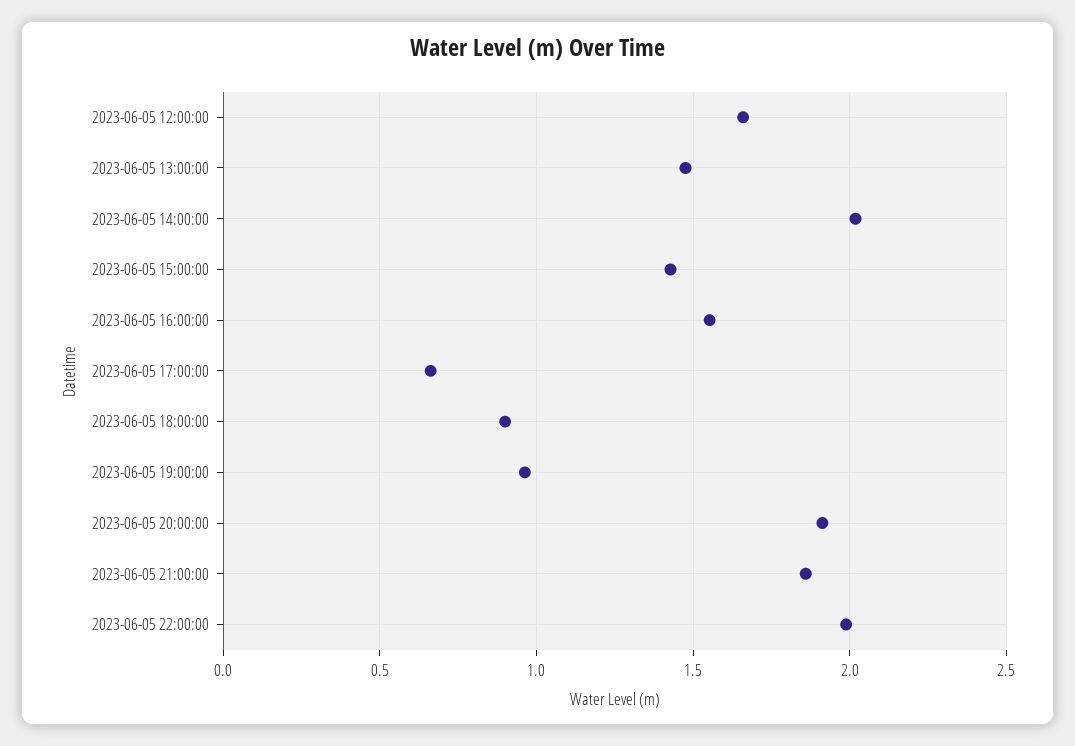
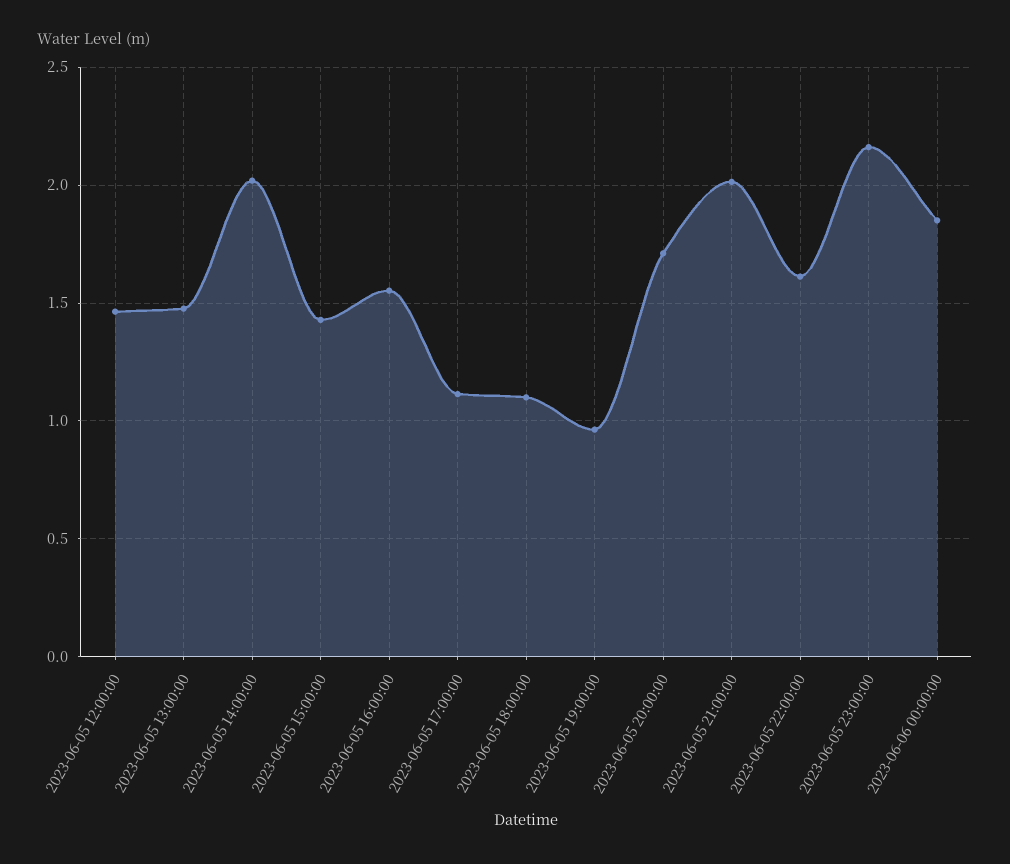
2023-06-05 12:00:00: 1.65 -> 1.45
2023-06-05 17:00:00: 0.65 -> 1.1
2023-06-05 18:00:00: 0.9 -> 1.1
2023-06-05 20:00:00: 1.9 -> 1.7
2023-06-05 21:00:00: 1.85 -> 2
2023-06-05 22:00:00: 2 -> 1.6
2023-06-05 23:00:00: none -> 2.15
2023-06-06 00:00:00: none -> 1.85

